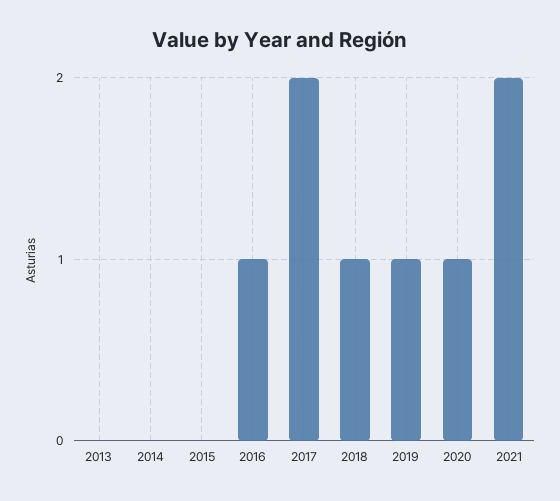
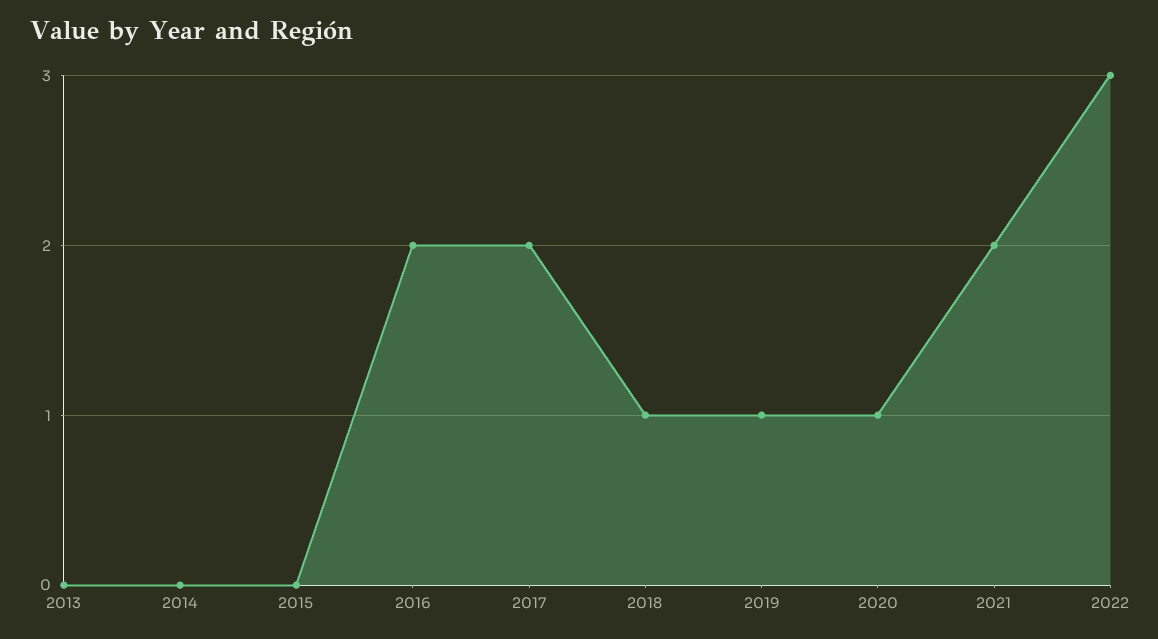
2016: 1 -> 2
2022: none -> 3

